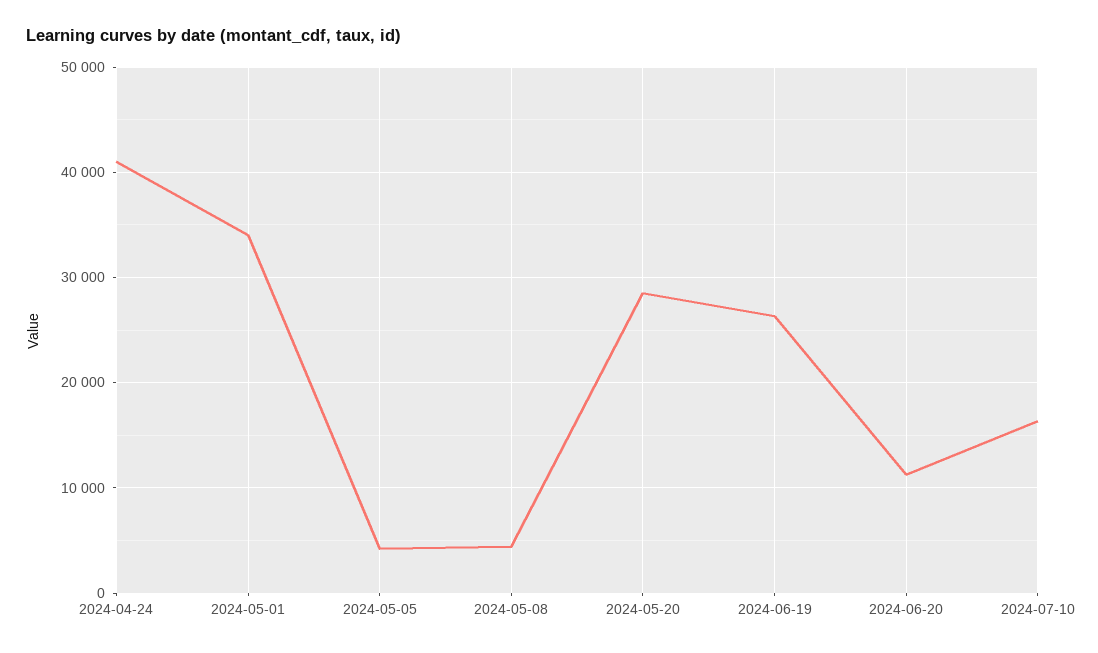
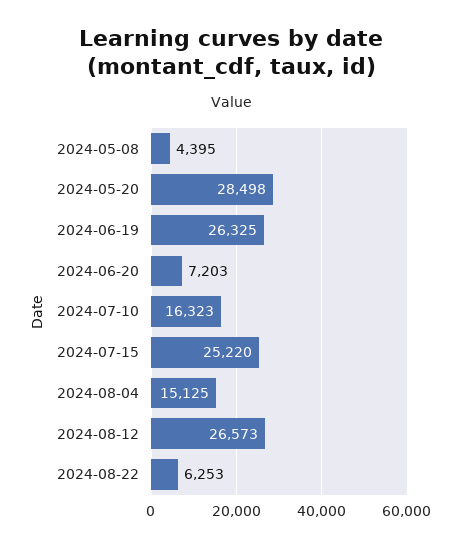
2024-04-24: 41000 -> none
2024-05-01: 34000 -> none
2024-05-05: 4000 -> none
2024-06-20: 11000 -> 7203
2024-07-15: none -> 25220
2024-08-04: none -> 15125
2024-08-12: none -> 26573
2024-08-22: none -> 6253

